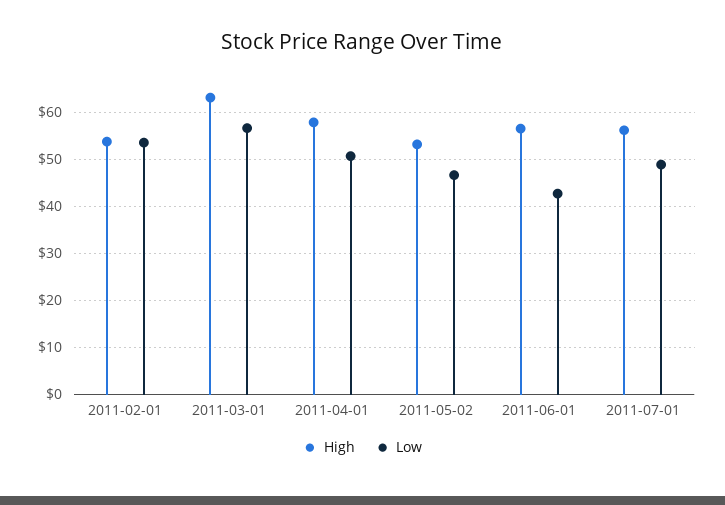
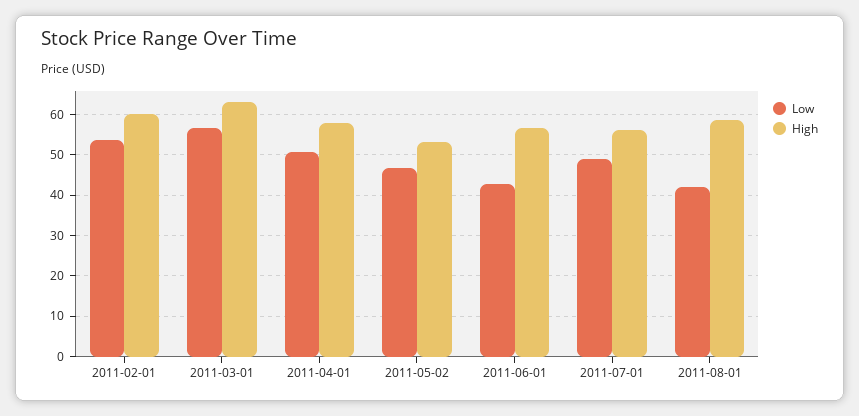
High, 2011-02-01: 54 -> 60
Low, 2011-08-01: none -> 42
High, 2011-08-01: none -> 58

